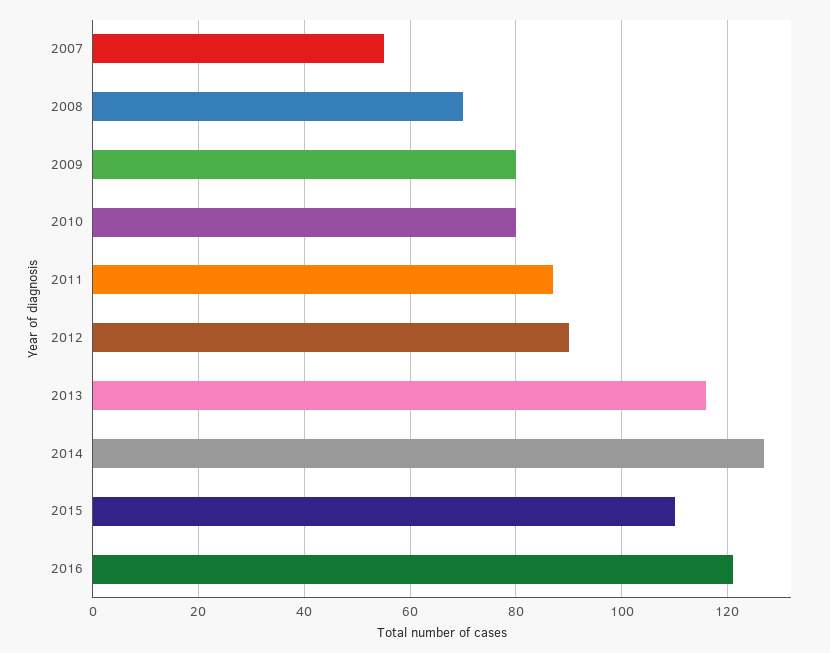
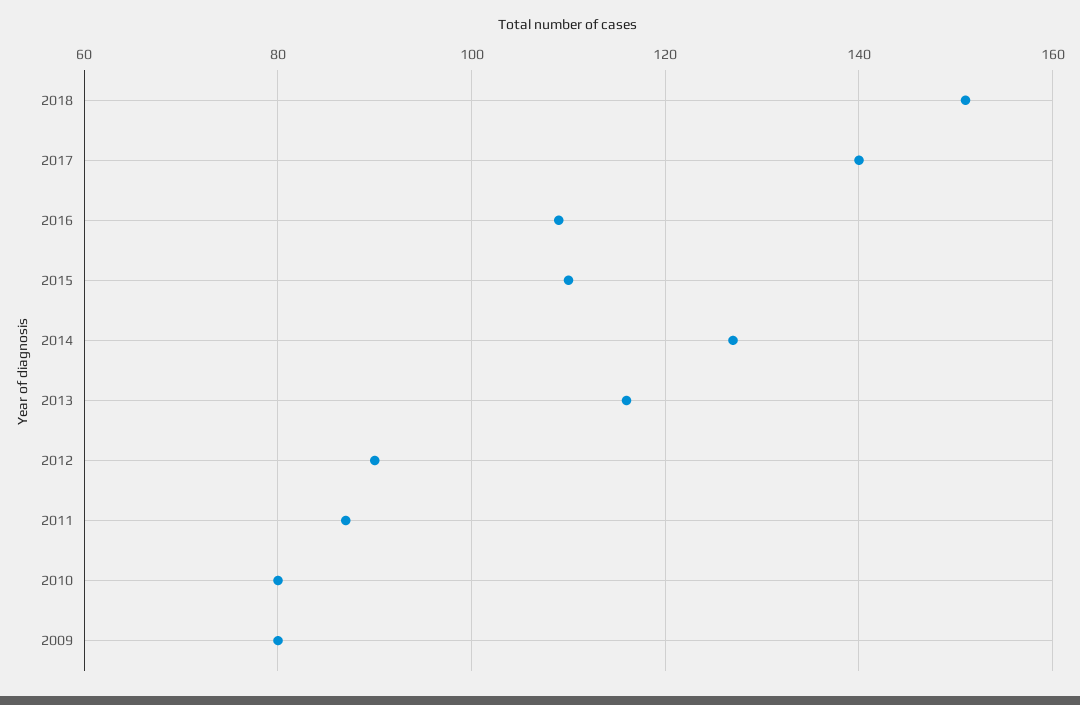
2007: 55 -> none
2008: 70 -> none
2016: 120 -> 110
2018: none -> 150
2017: none -> 140

